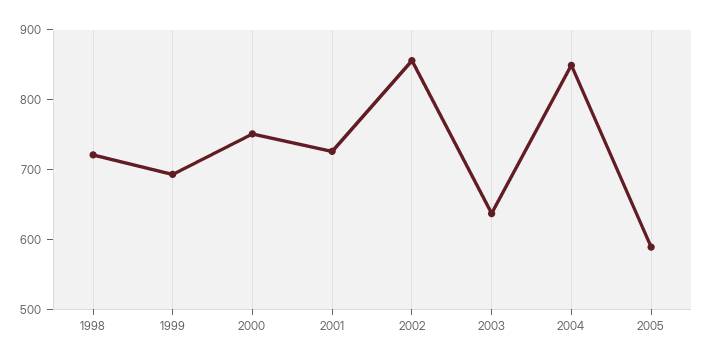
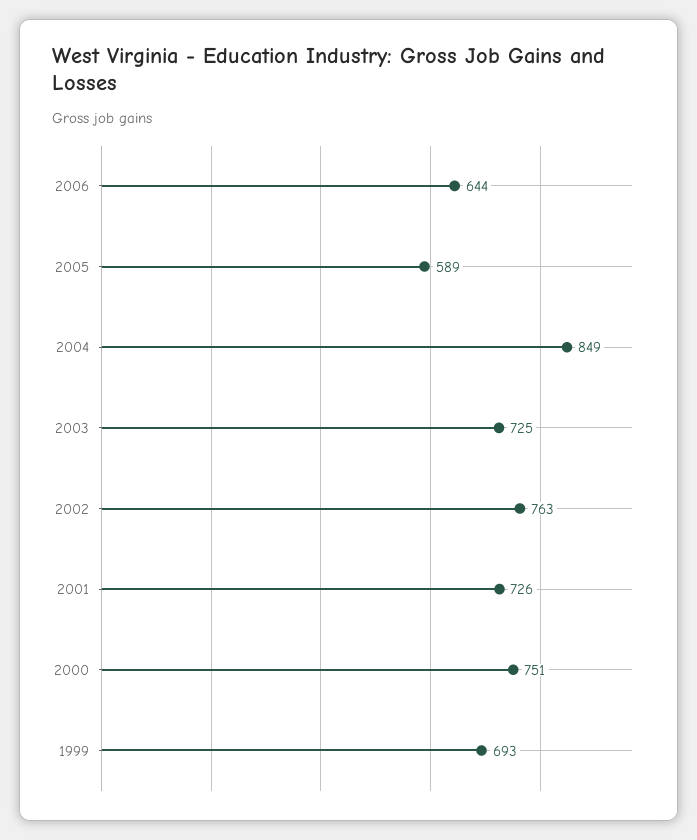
1998: 720 -> none
2002: 860 -> 763
2003: 640 -> 725
2006: none -> 644

